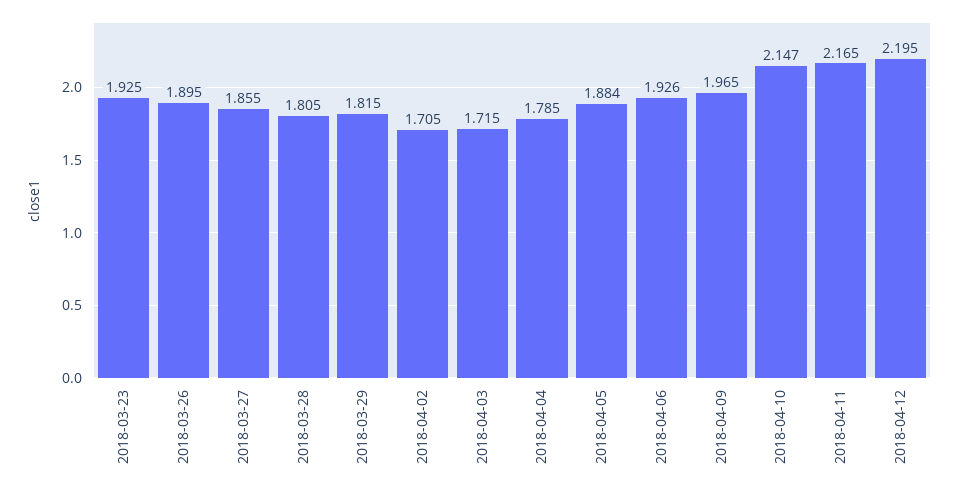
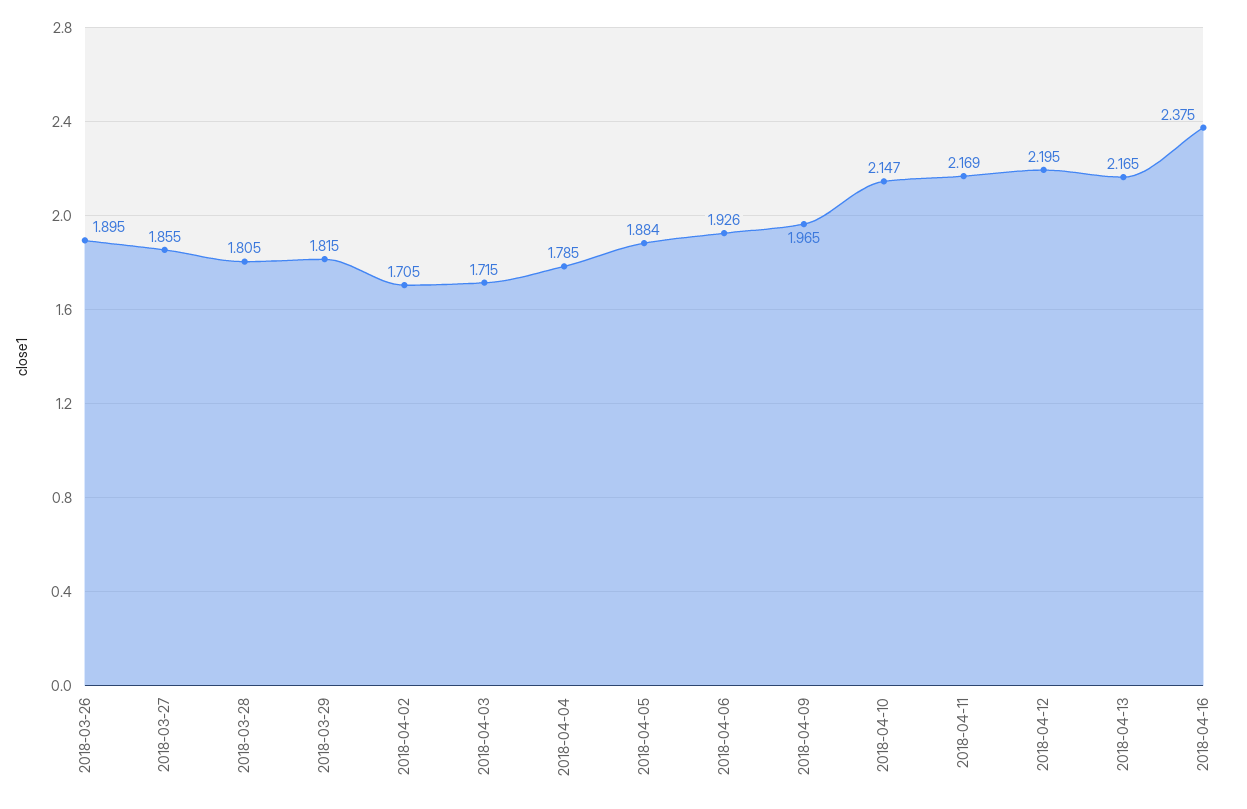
2018-03-23: 1.925 -> none
2018-04-11: 2.165 -> 2.169
2018-04-13: none -> 2.165
2018-04-16: none -> 2.375

